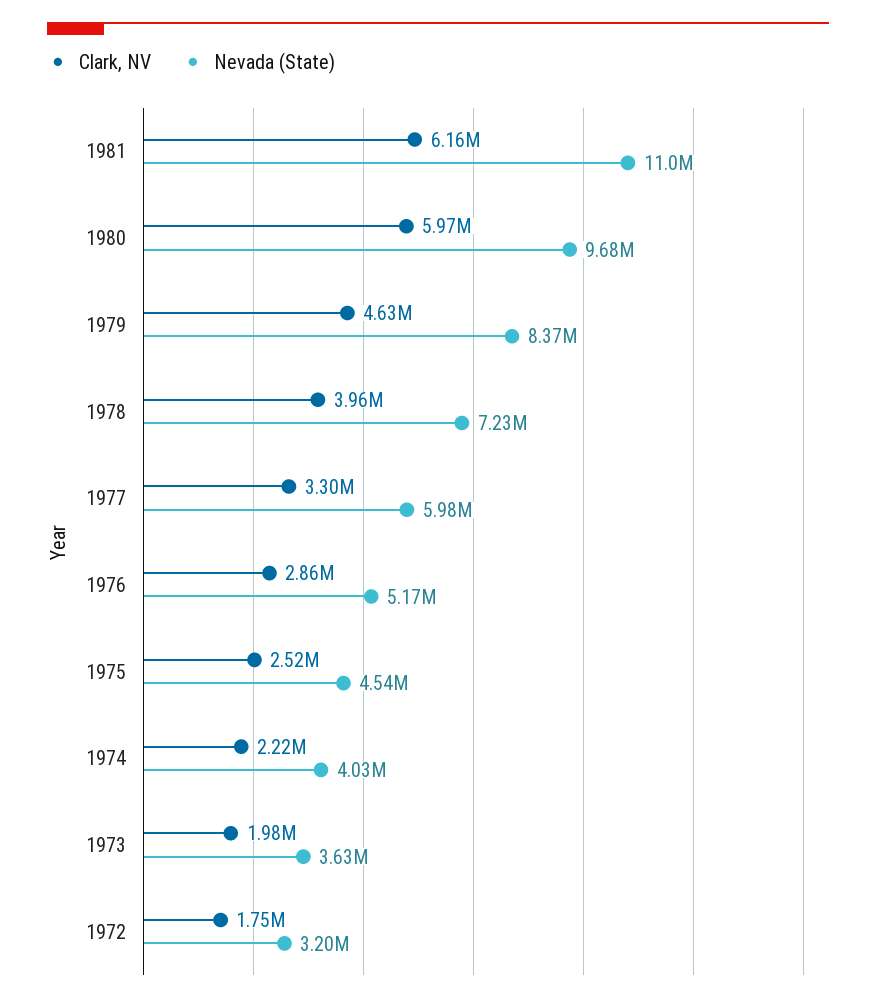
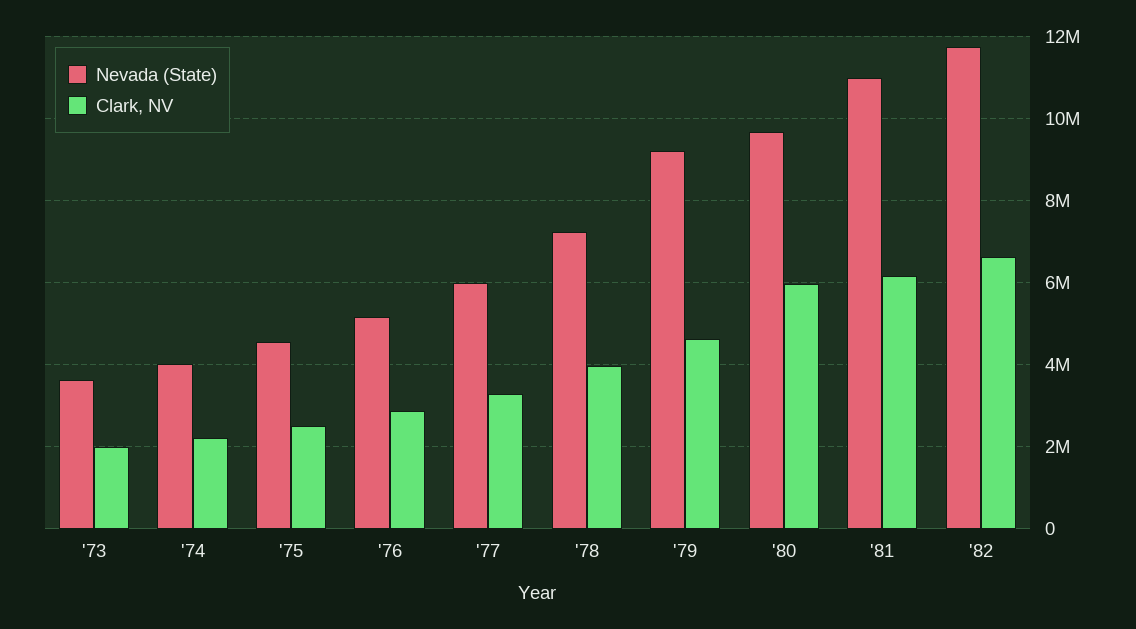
Nevada (State), 1979: 8370000 -> 9200000
Clark, NV, 1972: 1750000 -> none
Nevada (State), 1972: 3200000 -> none
Nevada (State), '82: none -> 11800000
Clark, NV, '82: none -> 6600000

